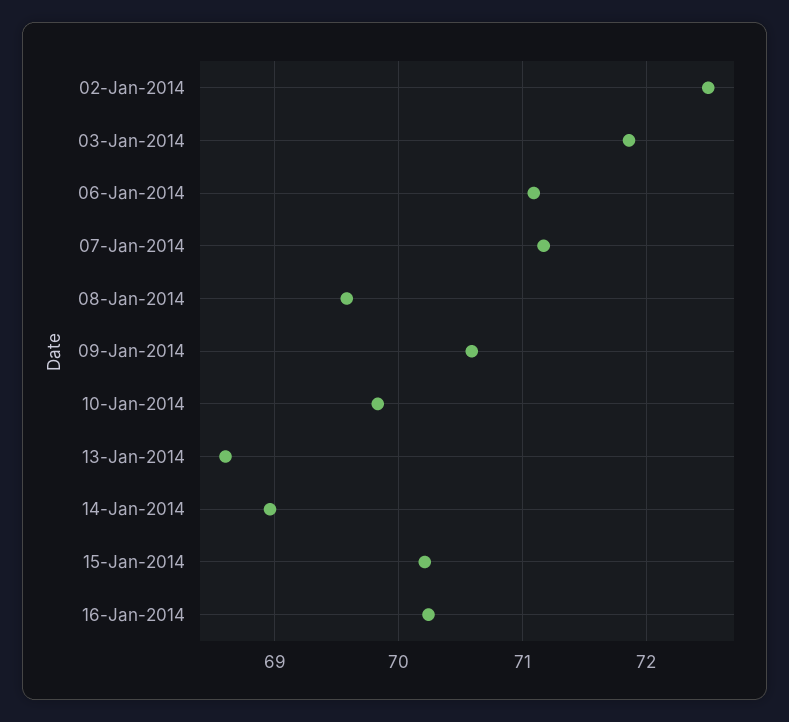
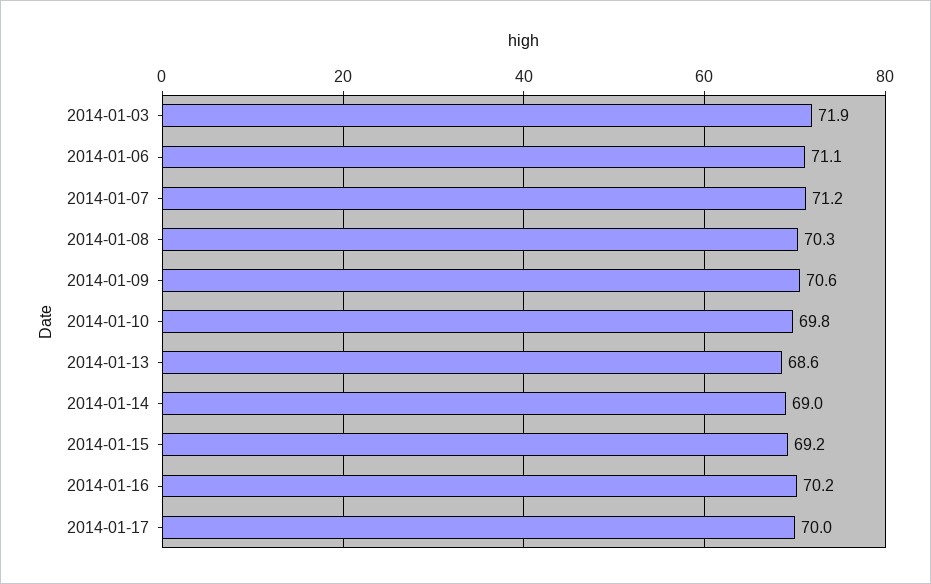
02-Jan-2014: 72.5 -> none
08-Jan-2014: 69.6 -> 70.3
15-Jan-2014: 70.2 -> 69.2
2014-01-17: none -> 70

